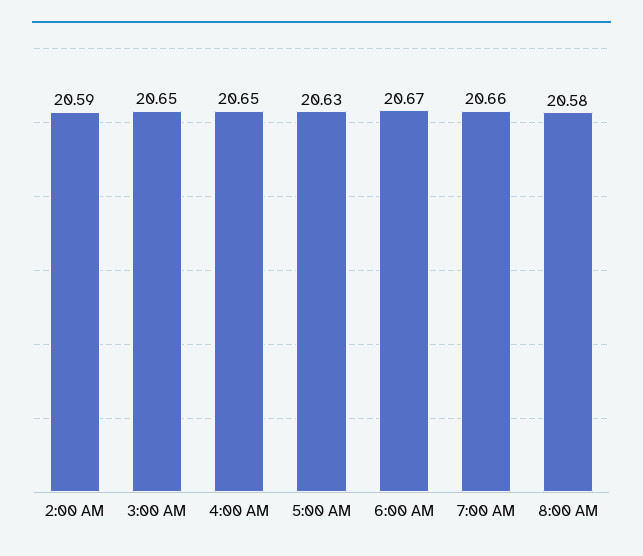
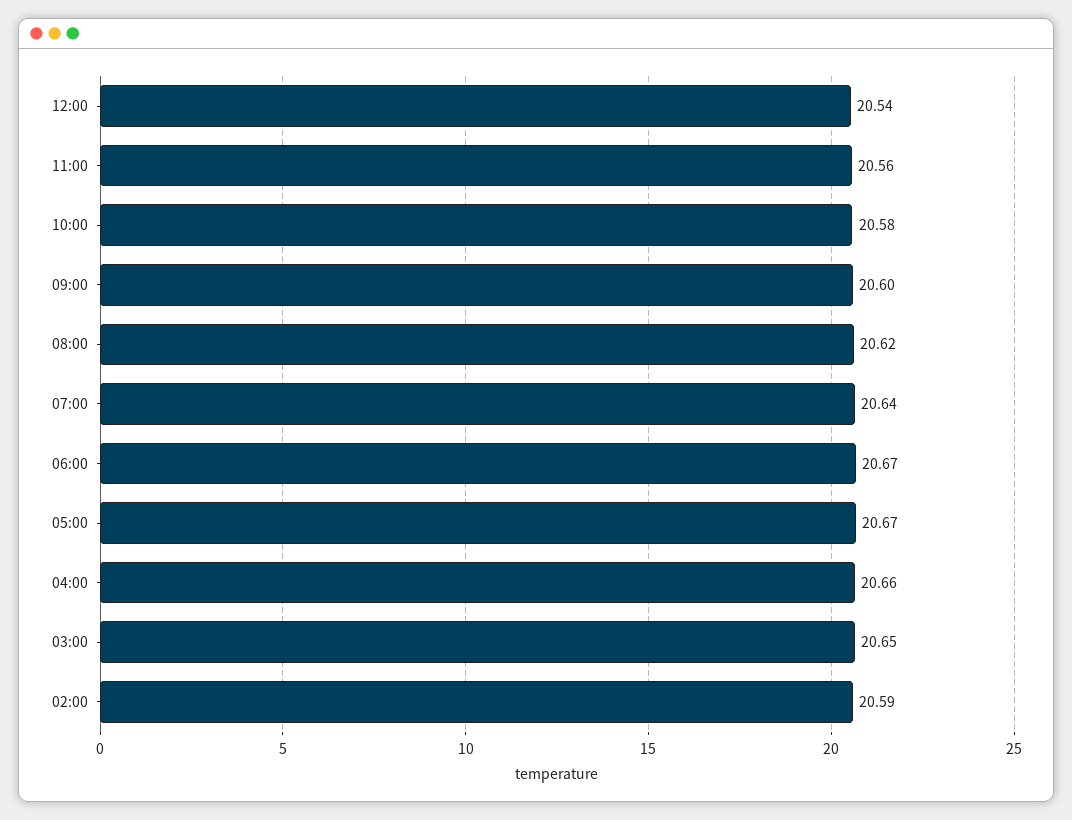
4:00 AM: 20.65 -> 20.66
5:00 AM: 20.63 -> 20.67
7:00 AM: 20.66 -> 20.64
8:00 AM: 20.58 -> 20.62
12:00: none -> 20.54
11:00: none -> 20.56
10:00: none -> 20.58
09:00: none -> 20.6

